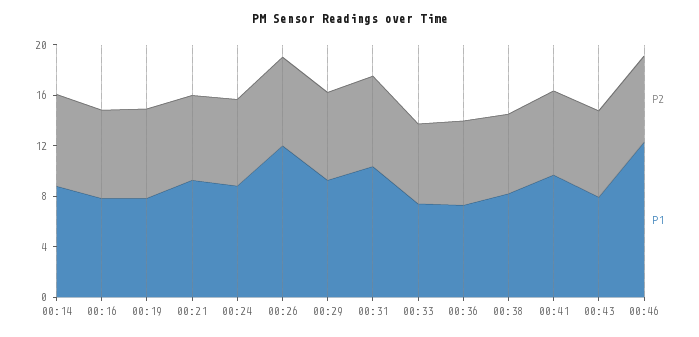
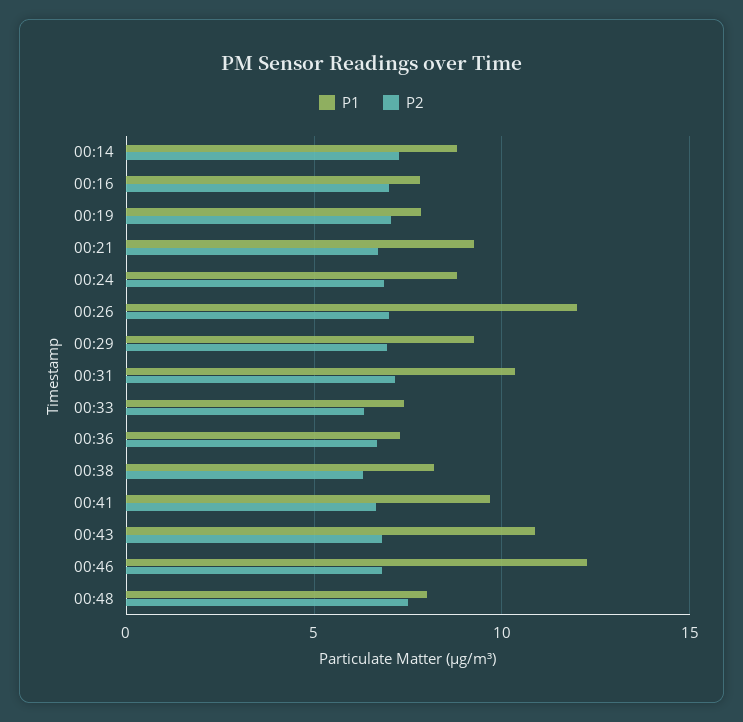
P1, 00:43: 8 -> 11
P1, 00:48: none -> 8
P2, 00:48: none -> 7.5

